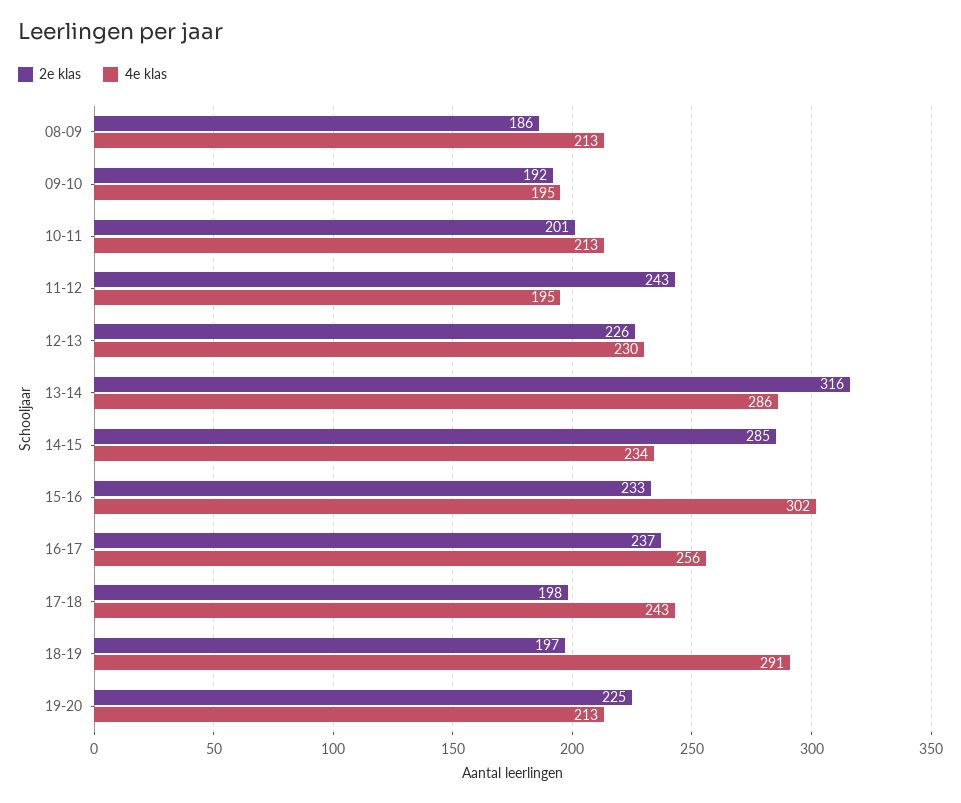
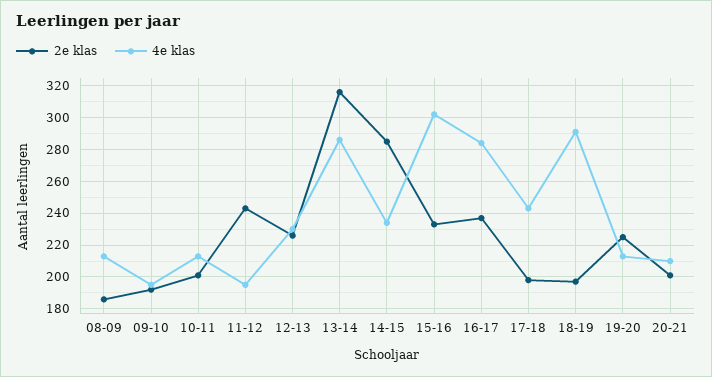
4e klas, 16-17: 256 -> 285
2e klas, 20-21: none -> 200
4e klas, 20-21: none -> 210

